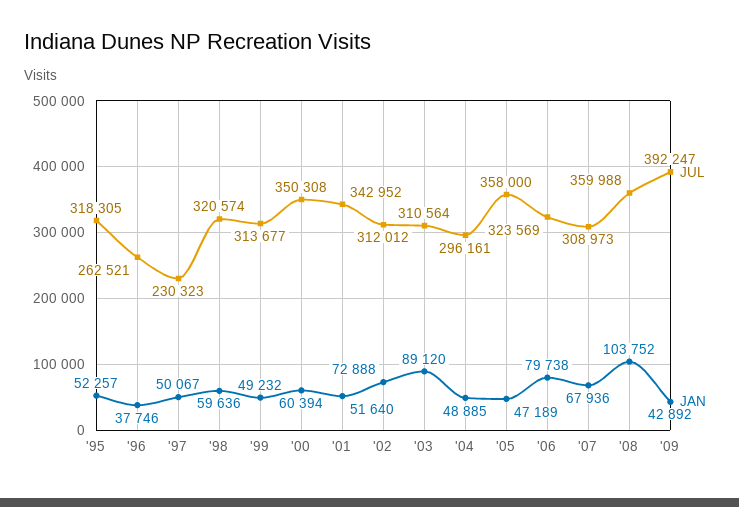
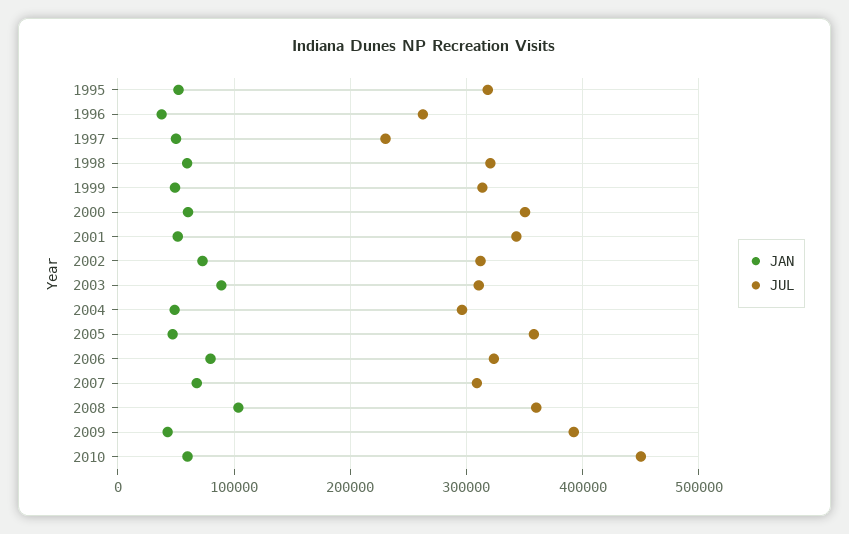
JAN, 2010: none -> 60000
JUL, 2010: none -> 450000

